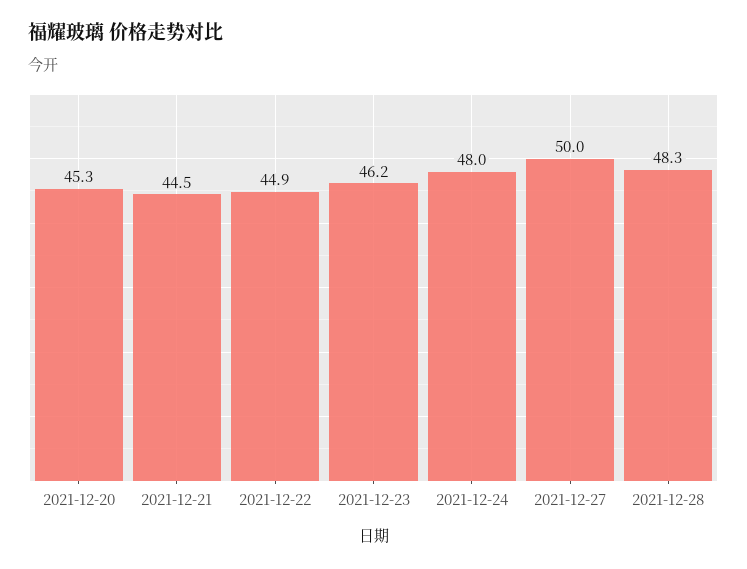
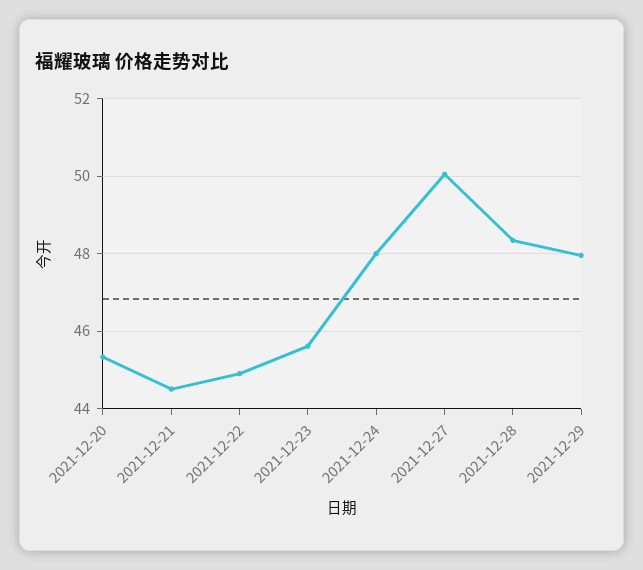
2021-12-23: 46.2 -> 45.6
2021-12-29: none -> 48

